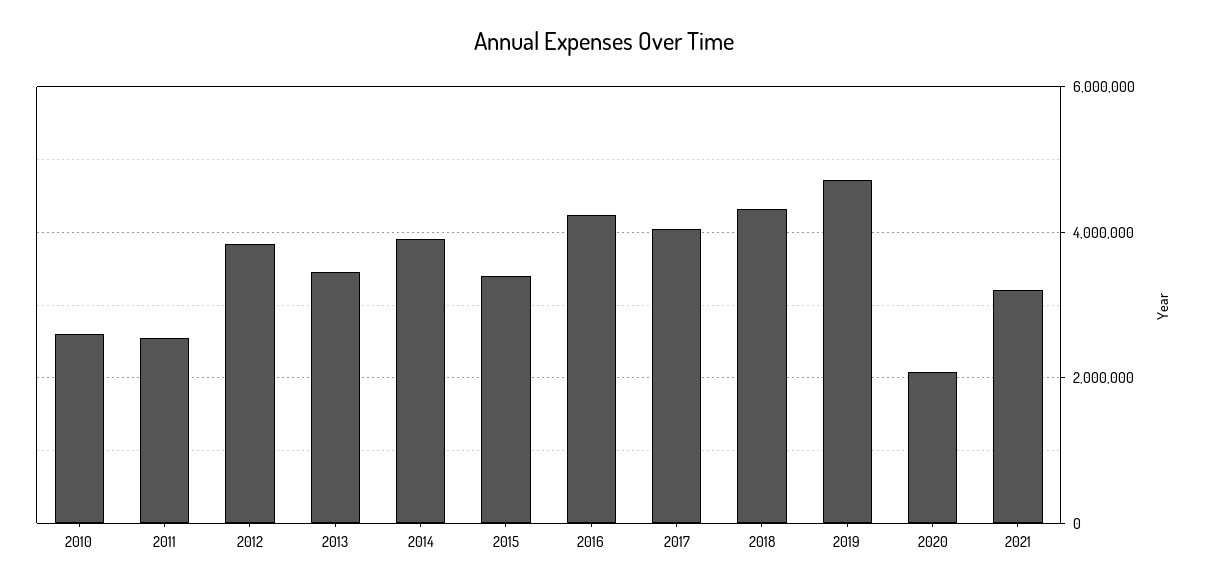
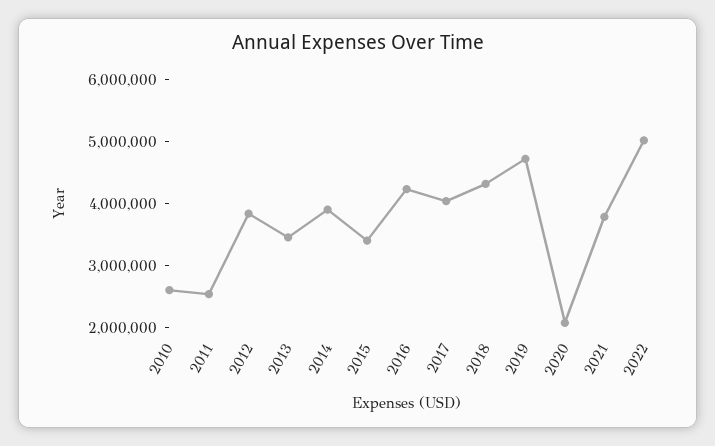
2021: 3200000 -> 3800000
2022: none -> 5000000

